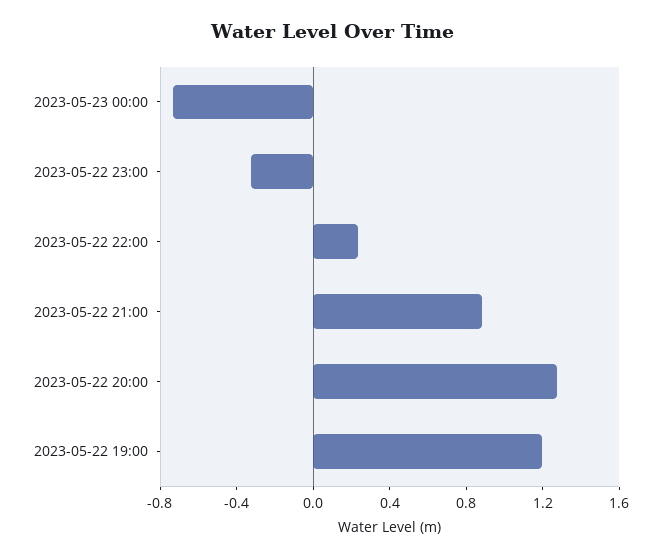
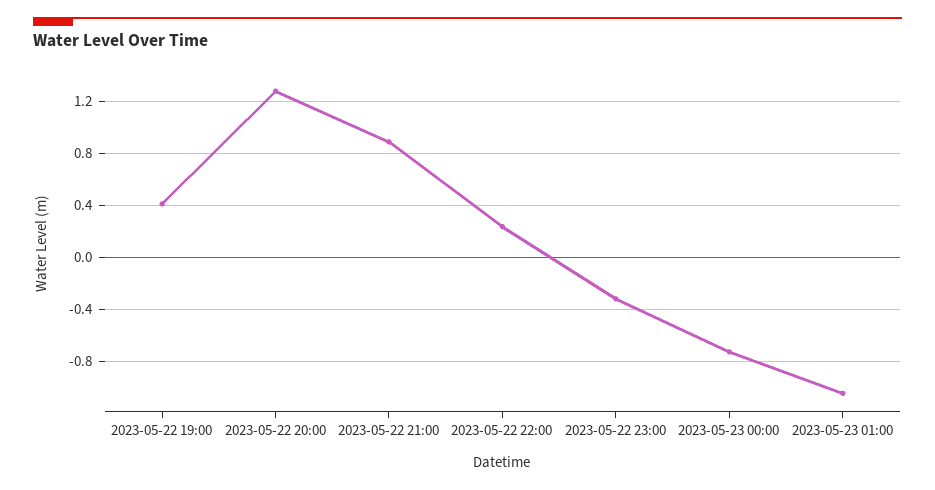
2023-05-22 19:00: 1.2 -> 0.4
2023-05-23 01:00: none -> -1.05

